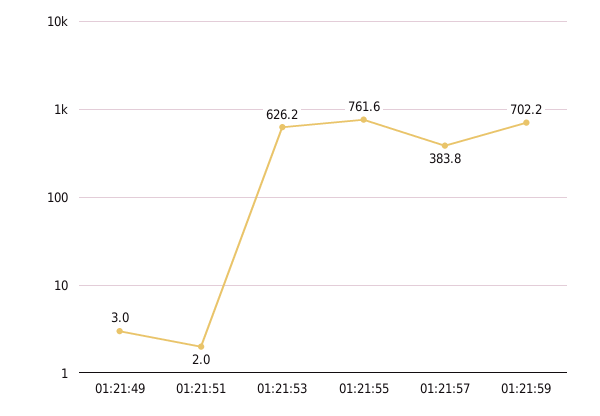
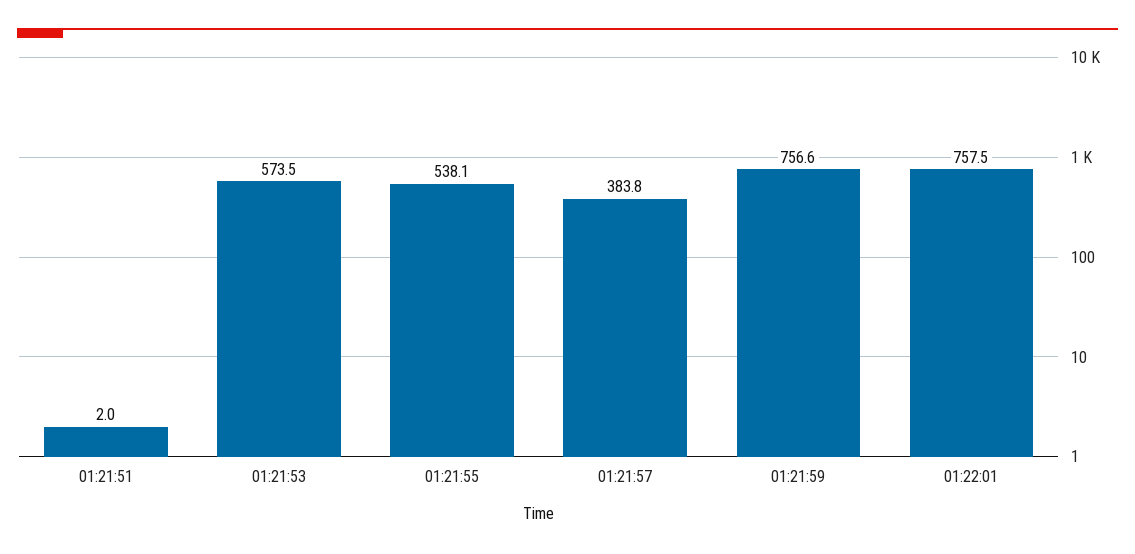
01:21:49: 3 -> none
01:21:53: 626.2 -> 573.5
01:21:55: 761.6 -> 538.1
01:21:59: 702.2 -> 756.6
01:22:01: none -> 757.5

